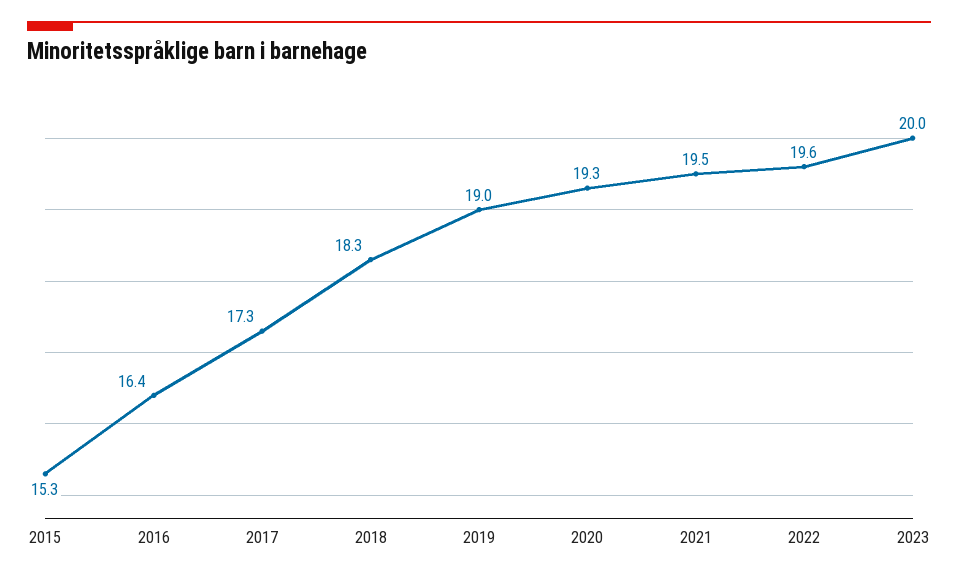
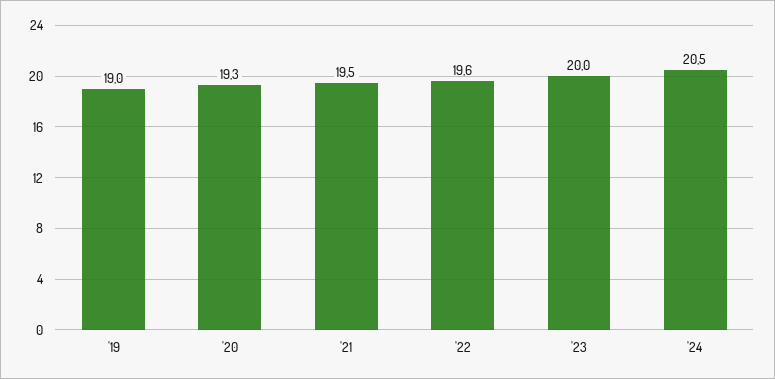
2015: 15.3 -> none
2016: 16.4 -> none
2017: 17.3 -> none
2018: 18.3 -> none
'24: none -> 20.5

